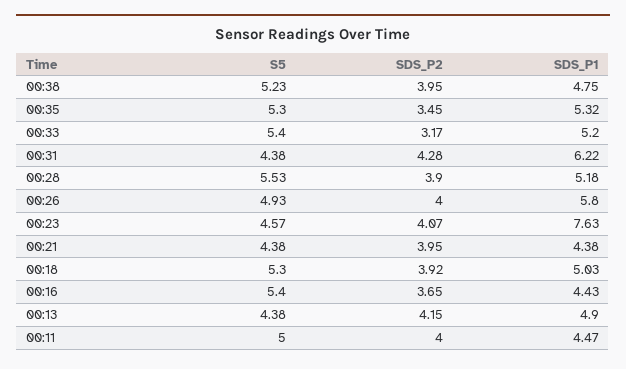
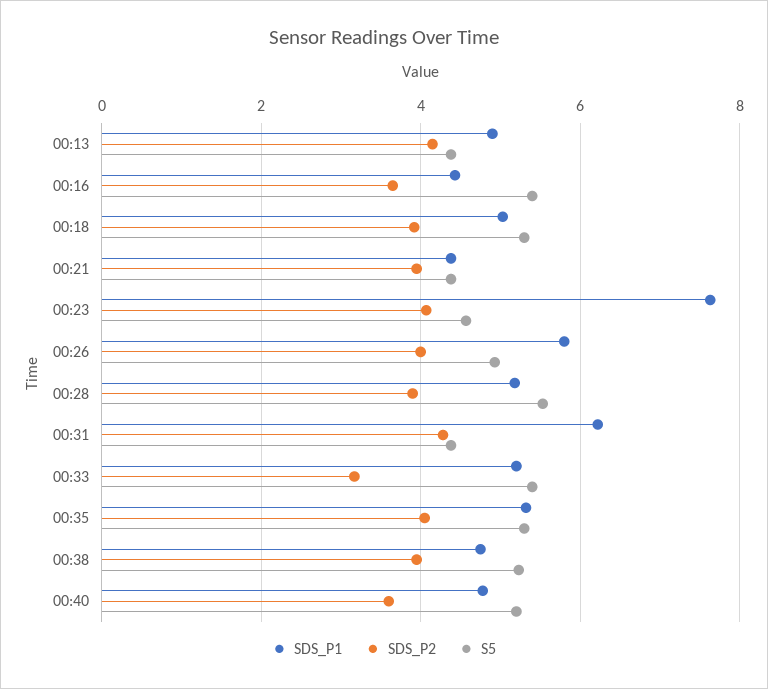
SDS_P2, 00:35: 3.45 -> 4
S5, 00:11: 5 -> none
SDS_P2, 00:11: 4 -> none
SDS_P1, 00:11: 4.47 -> none
SDS_P1, 00:40: none -> 4.8
SDS_P2, 00:40: none -> 3.6
S5, 00:40: none -> 5.2

